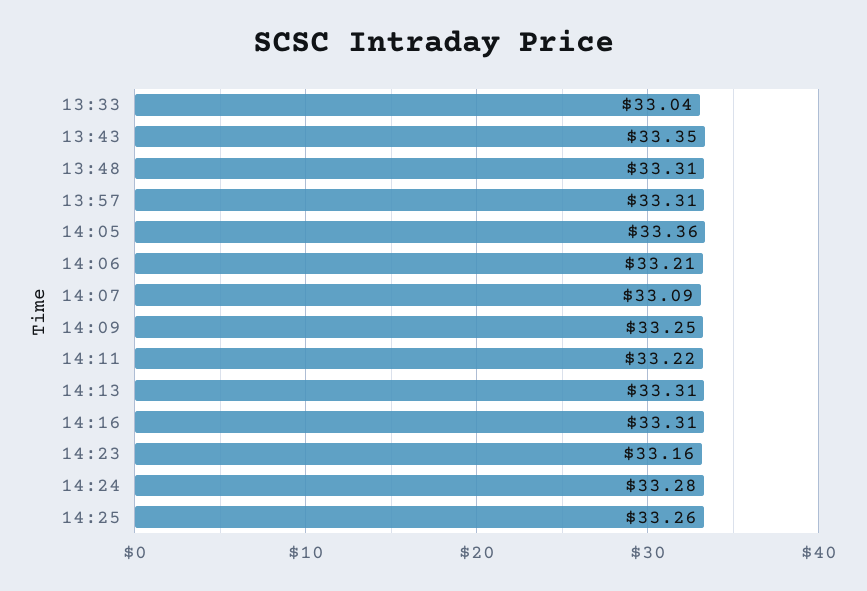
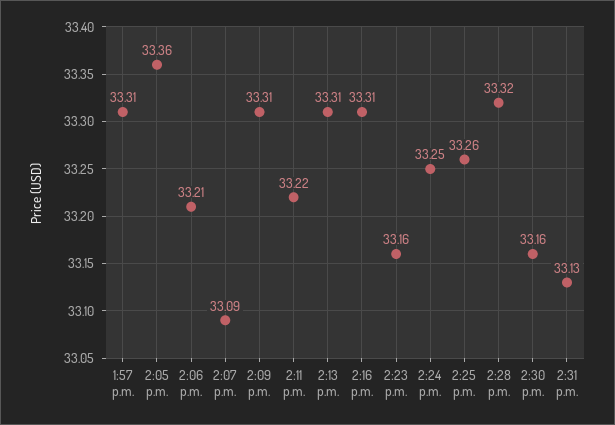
13:33: 33.04 -> none
13:43: 33.35 -> none
13:48: 33.31 -> none
14:09: 33.25 -> 33.31
14:24: 33.28 -> 33.25
2:28 p.m.: none -> 33.32
2:30 p.m.: none -> 33.16
2:31 p.m.: none -> 33.13

